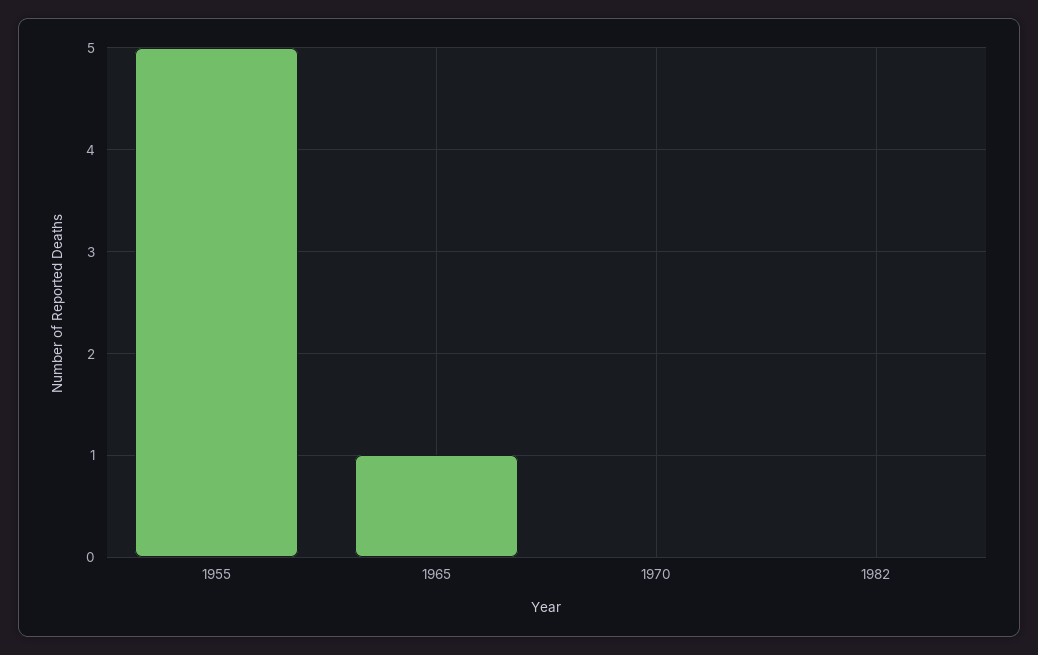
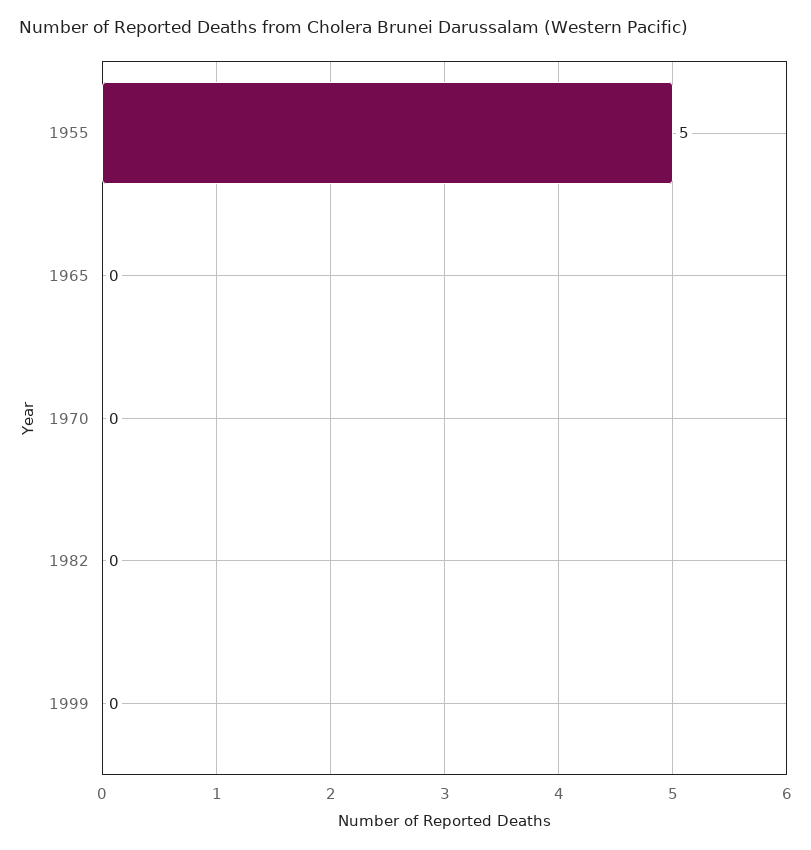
1965: 1 -> 0
1999: none -> 0

